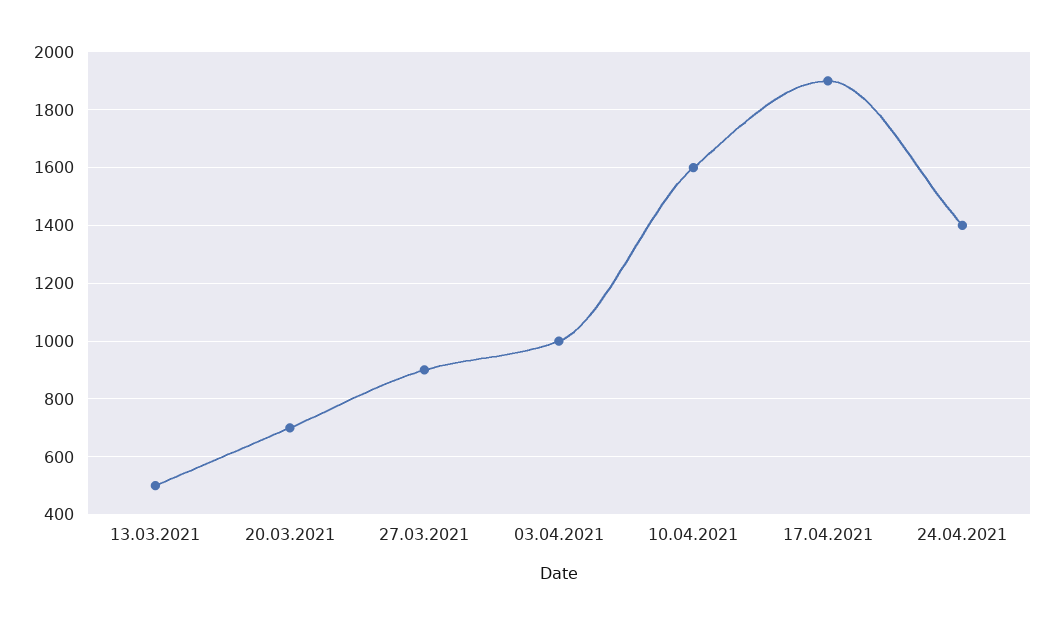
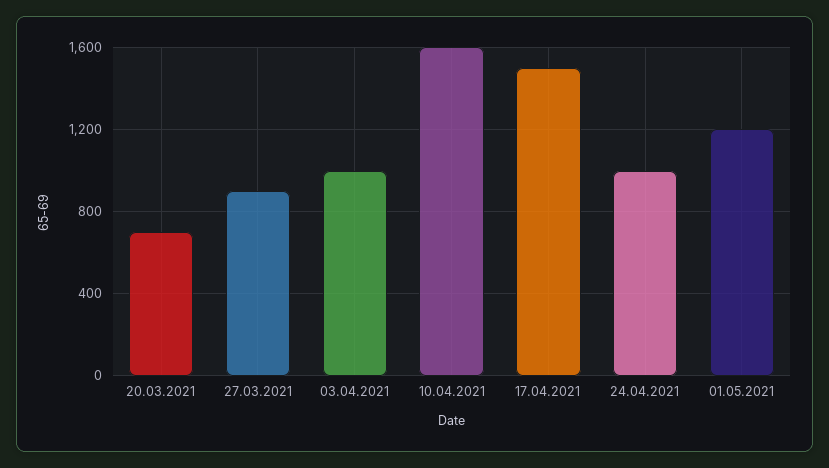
13.03.2021: 500 -> none
17.04.2021: 1900 -> 1500
24.04.2021: 1400 -> 1000
01.05.2021: none -> 1200

